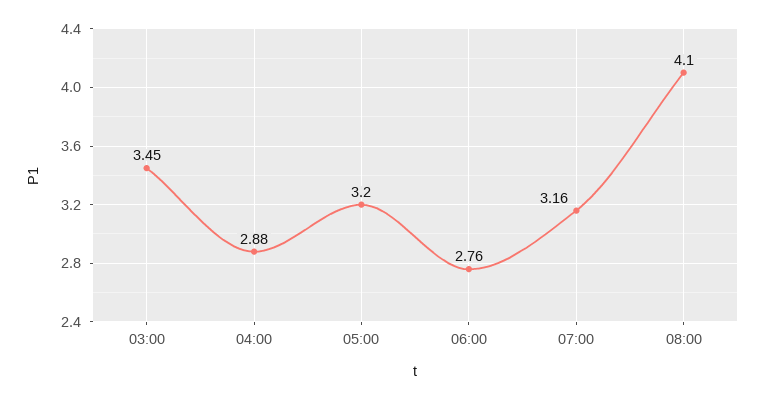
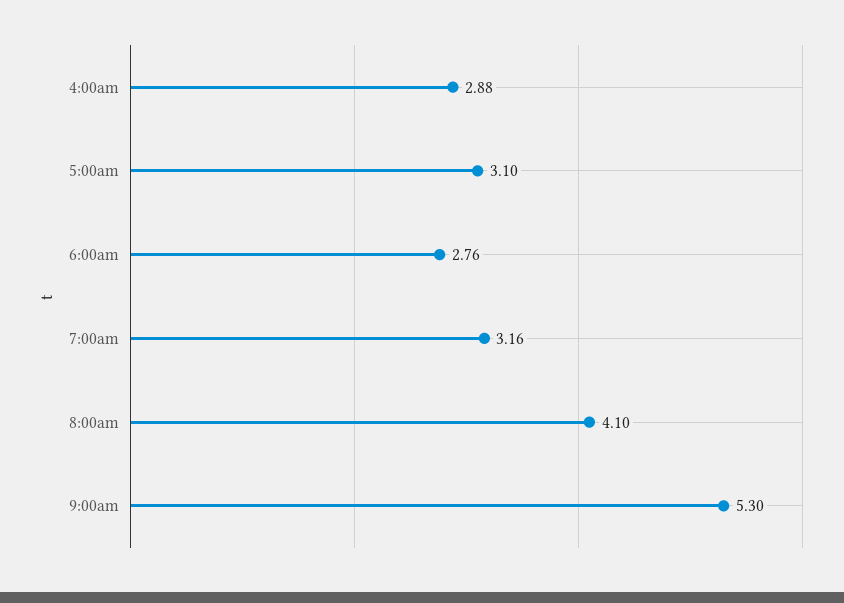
03:00: 3.45 -> none
05:00: 3.2 -> 3.1
9:00am: none -> 5.3

